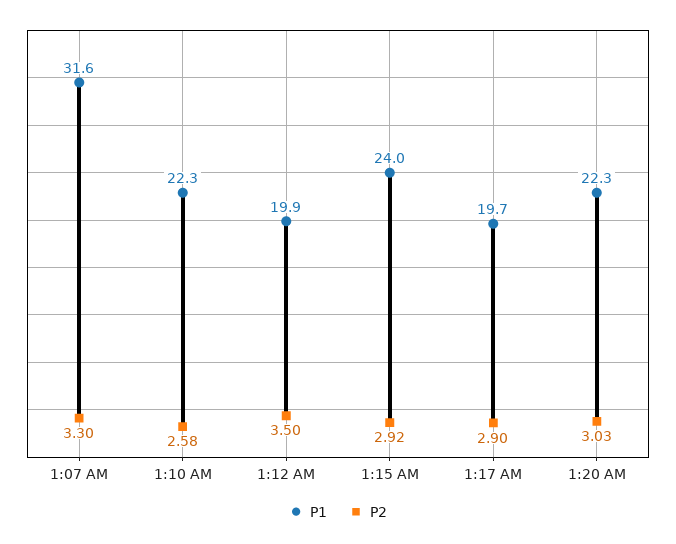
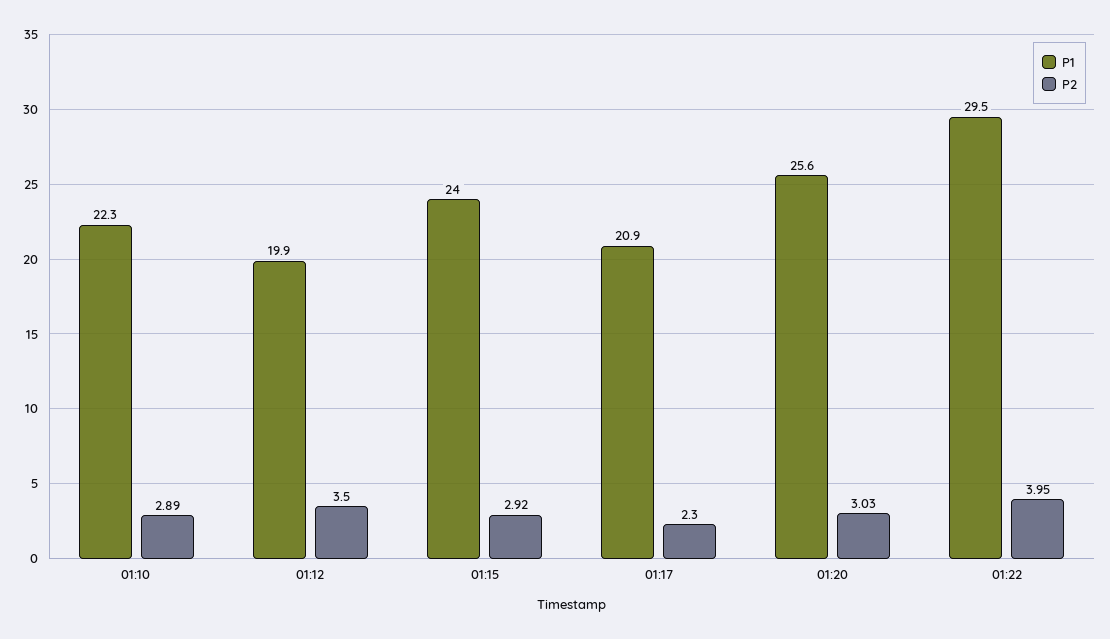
P1, 1:07 AM: 31.6 -> none
P2, 1:07 AM: 3.3 -> none
P2, 1:10 AM: 2.58 -> 2.89
P1, 1:17 AM: 19.7 -> 20.9
P2, 1:17 AM: 2.9 -> 2.3
P1, 1:20 AM: 22.3 -> 25.6
P1, 01:22: none -> 29.5
P2, 01:22: none -> 3.95

